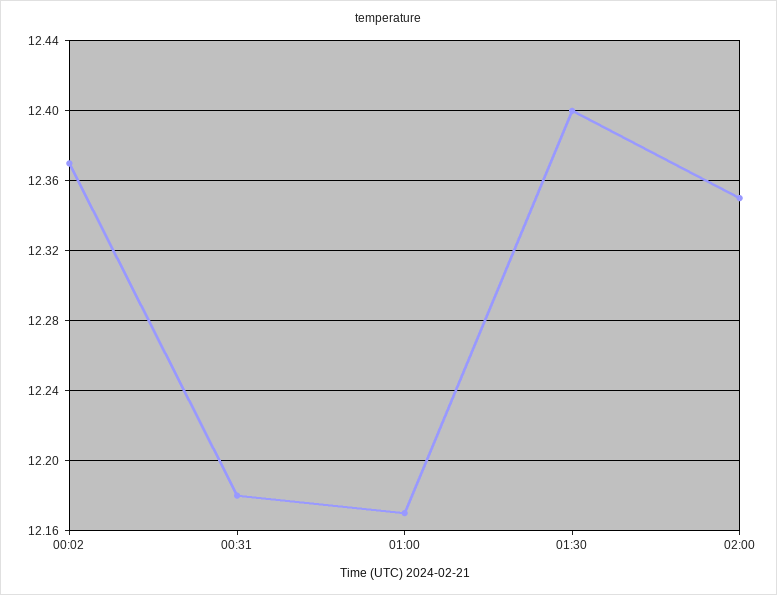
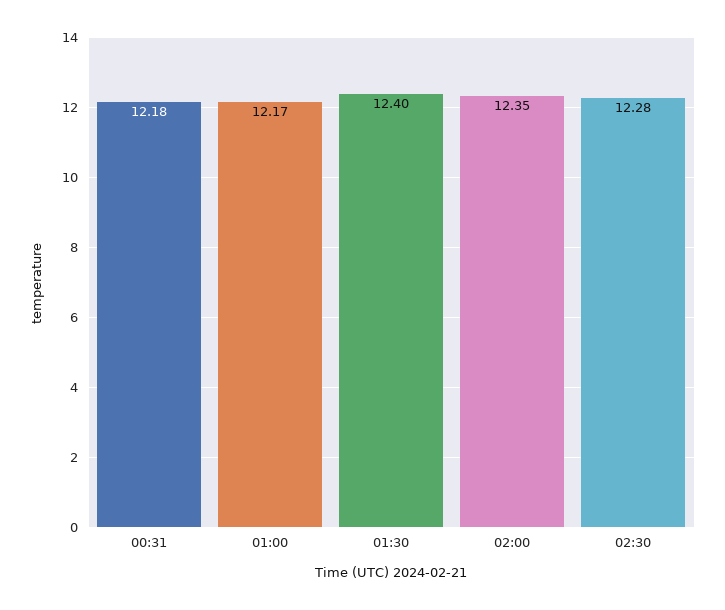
00:02: 12.37 -> none
02:30: none -> 12.28

